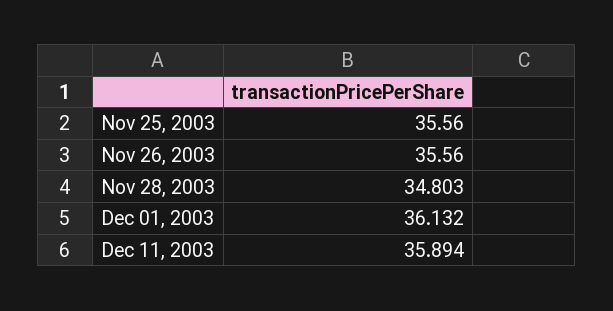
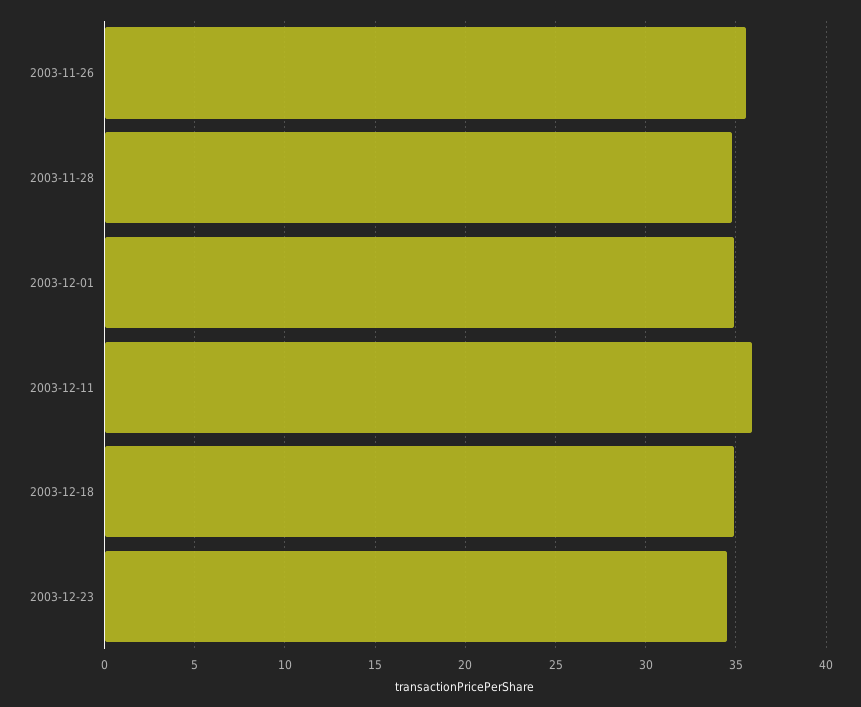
Nov 25, 2003: 35.56 -> none
Dec 01, 2003: 36.132 -> 35
2003-12-18: none -> 35
2003-12-23: none -> 34.5

